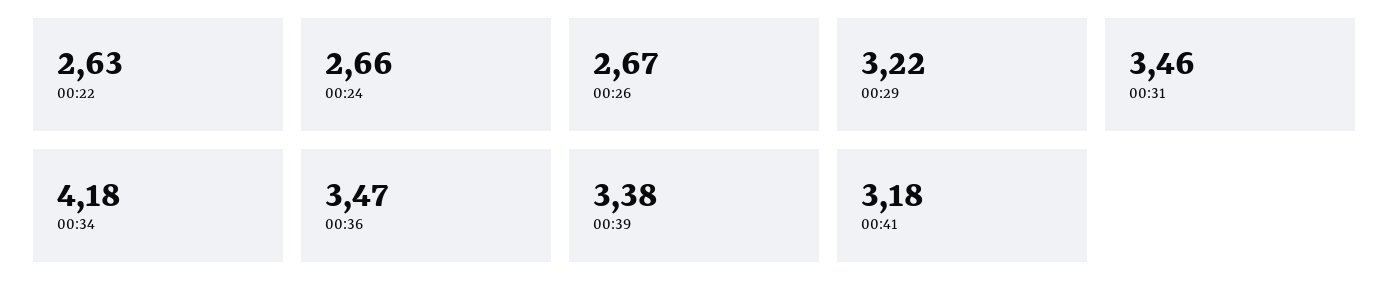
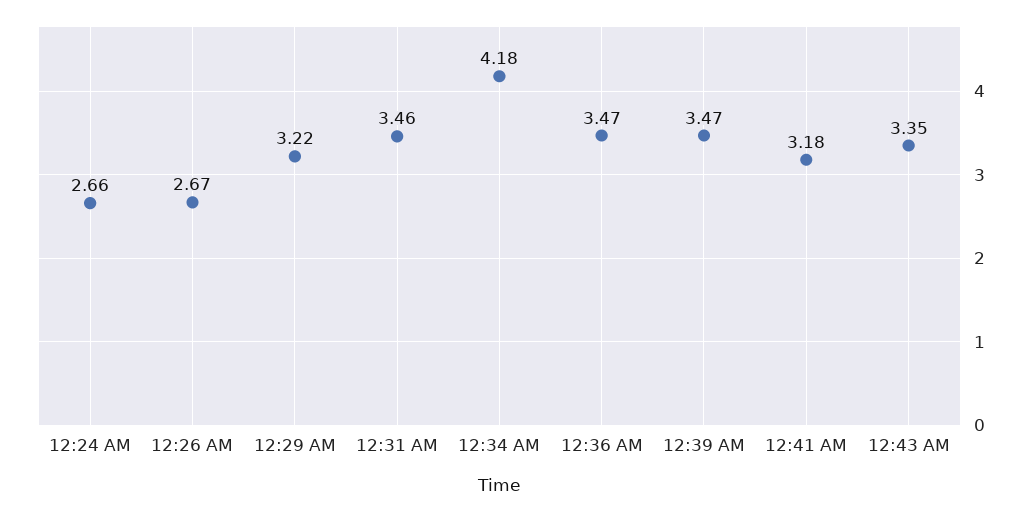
00:22: 2.63 -> none
00:39: 3.38 -> 3.47
12:43 AM: none -> 3.35

